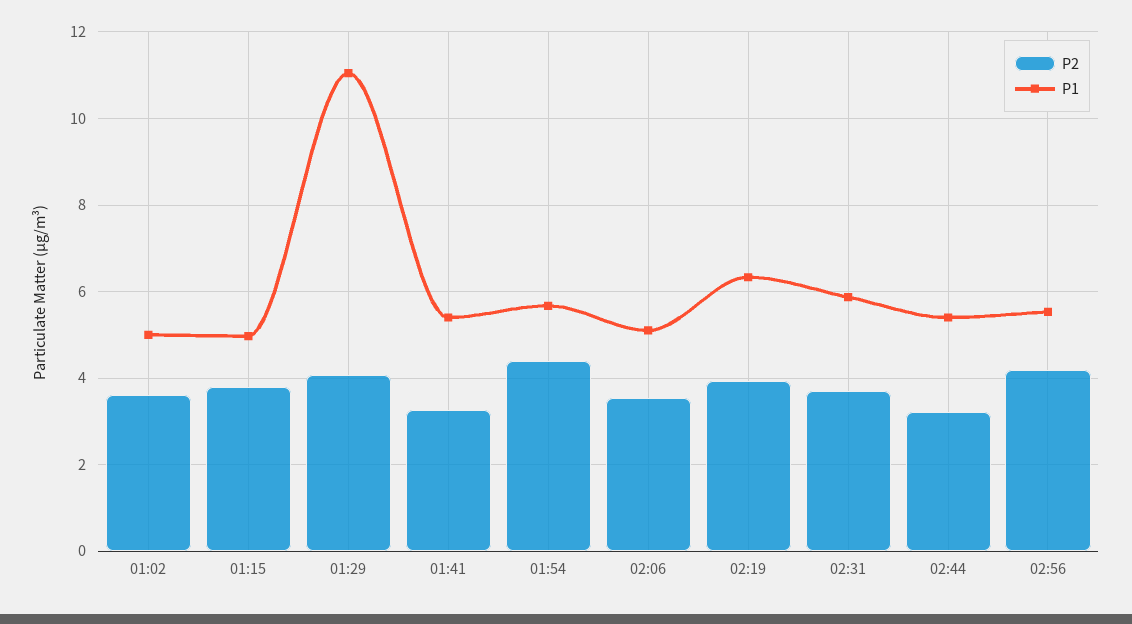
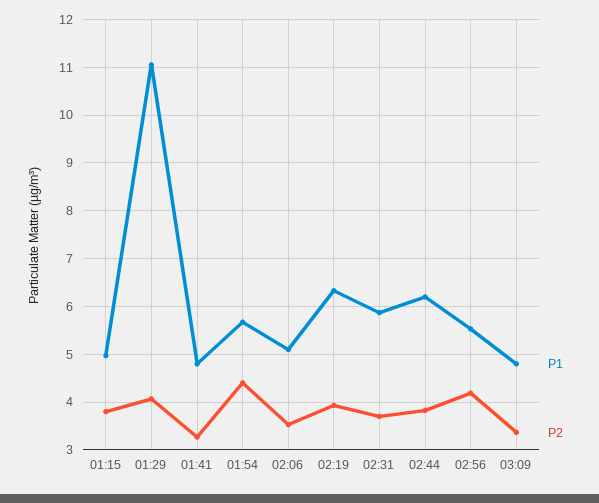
P2, 01:02: 3.6 -> none
P1, 01:02: 5 -> none
P1, 01:41: 5.4 -> 4.8
P2, 02:44: 3.2 -> 3.8
P1, 02:44: 5.4 -> 6.2
P1, 03:09: none -> 4.8
P2, 03:09: none -> 3.4

